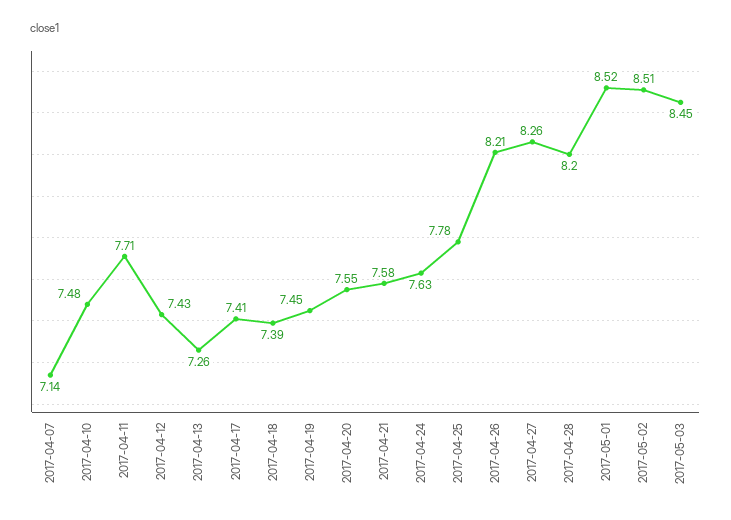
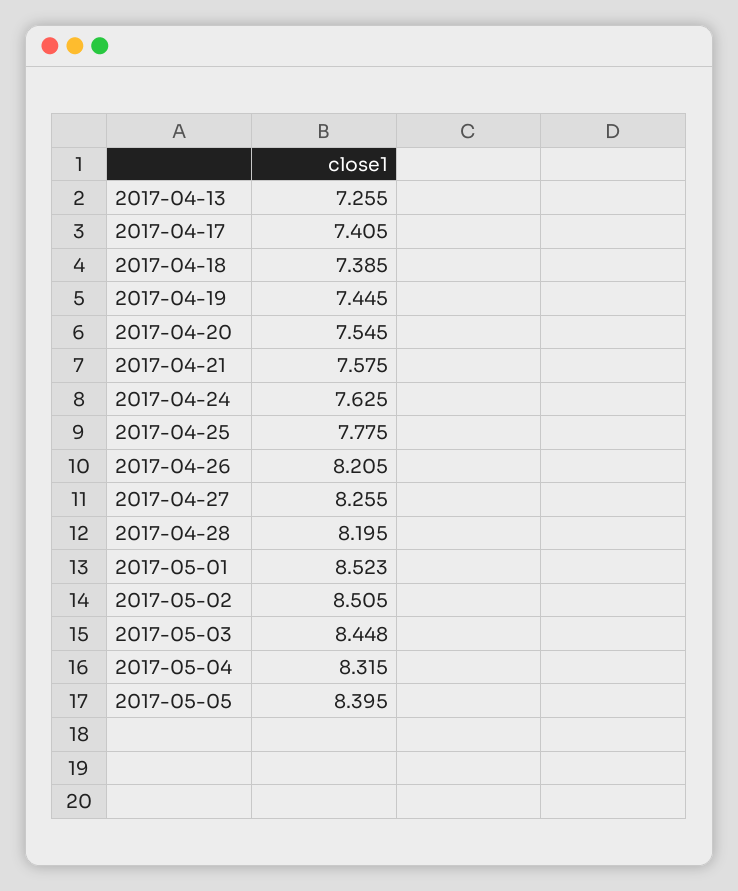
2017-04-07: 7.14 -> none
2017-04-10: 7.48 -> none
2017-04-11: 7.71 -> none
2017-04-12: 7.43 -> none
2017-05-04: none -> 8.315
2017-05-05: none -> 8.395

